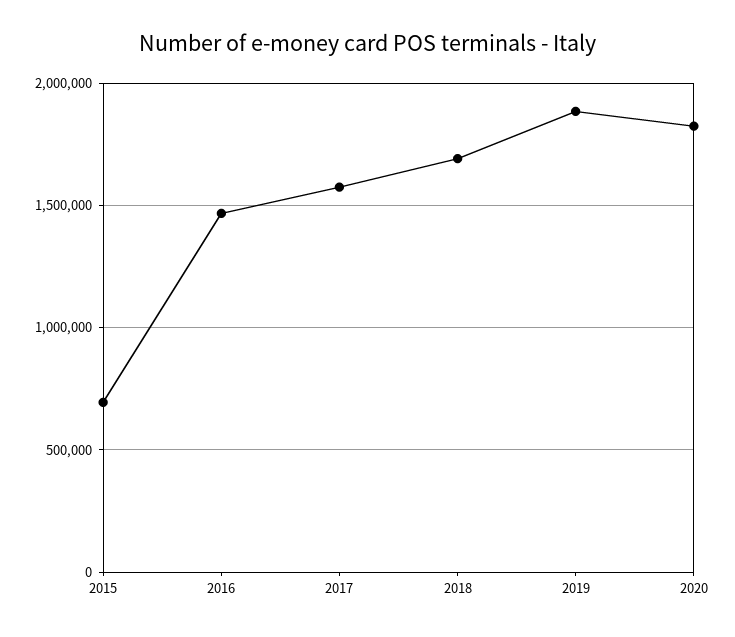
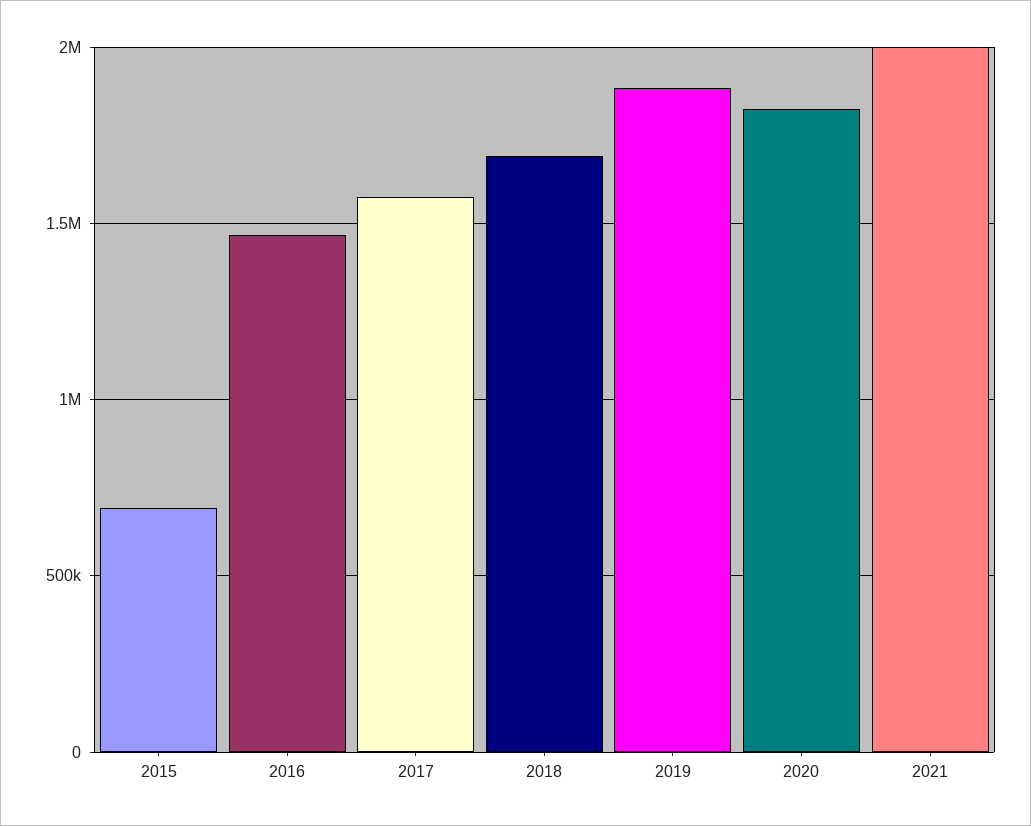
2021: none -> 2000000

